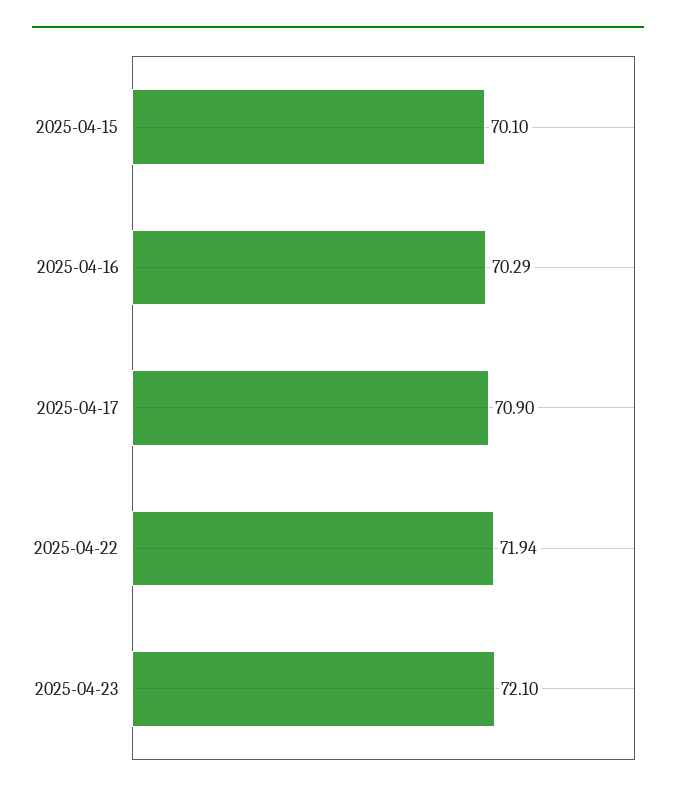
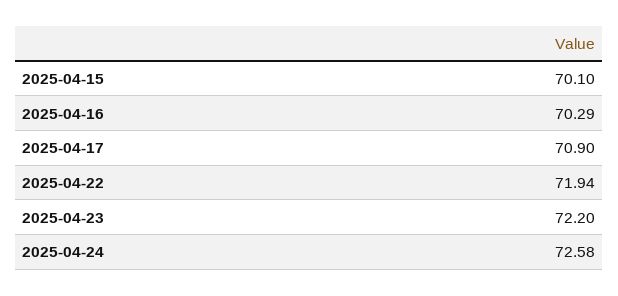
2025-04-23: 72.1 -> 72.2
2025-04-24: none -> 72.58

